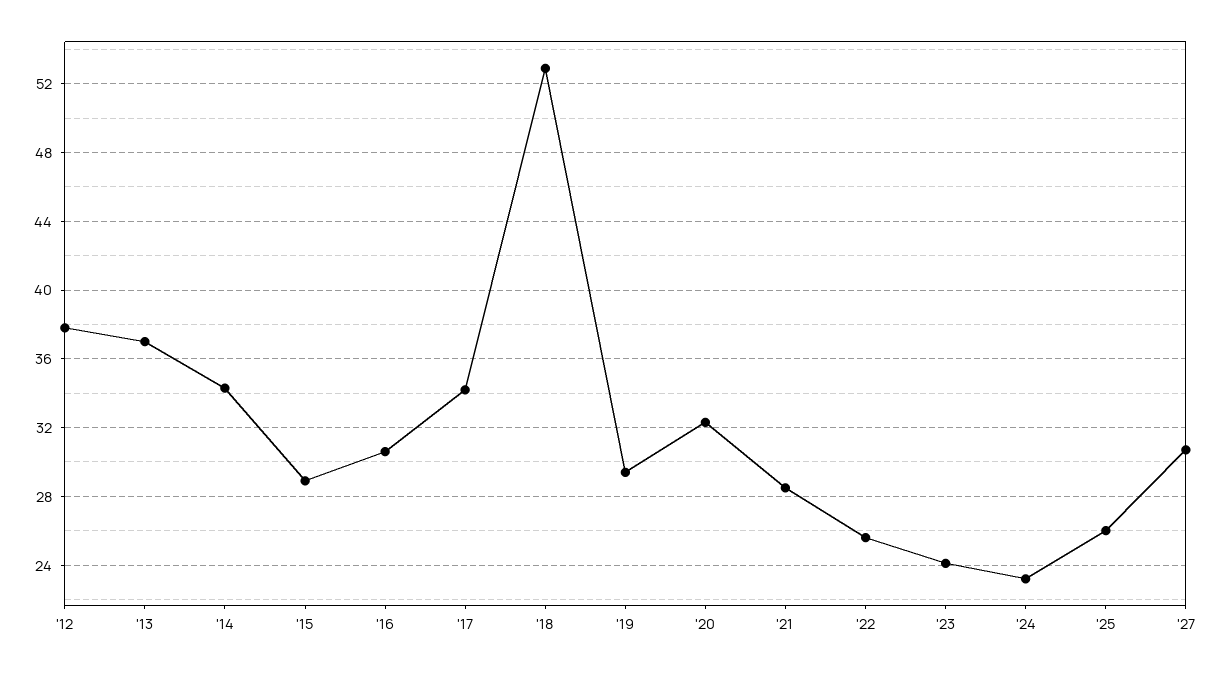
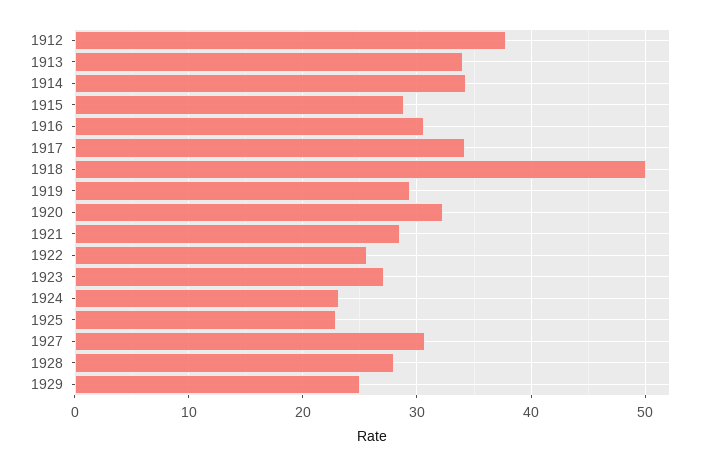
'13: 37 -> 34
'18: 53 -> 50
'23: 24 -> 27
'25: 26 -> 23
1928: none -> 28
1929: none -> 25

